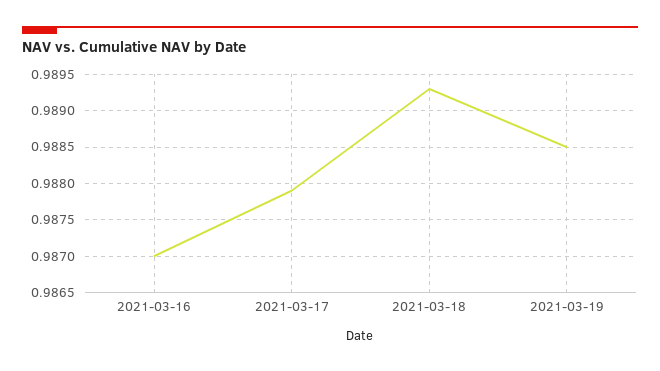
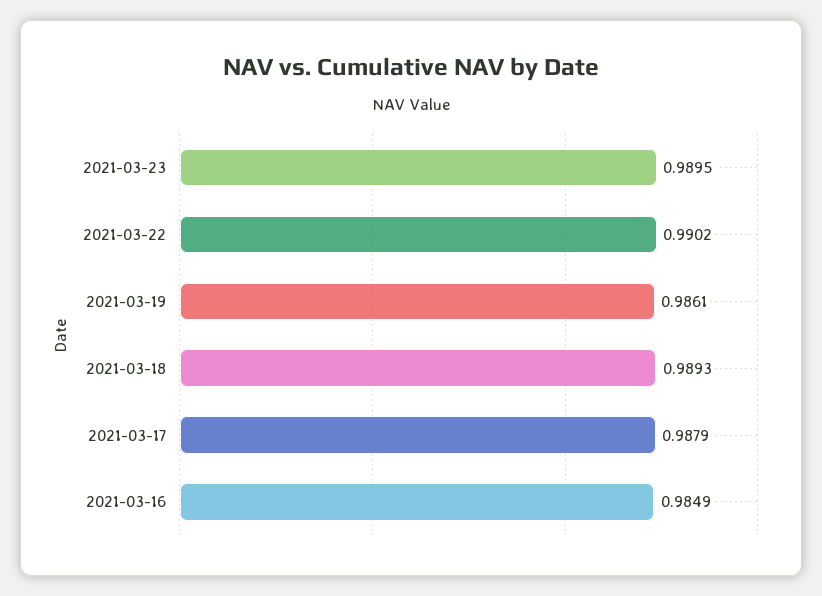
2021-03-16: 0.987 -> 0.9849
2021-03-19: 0.9885 -> 0.9861
2021-03-23: none -> 0.9895
2021-03-22: none -> 0.9902

